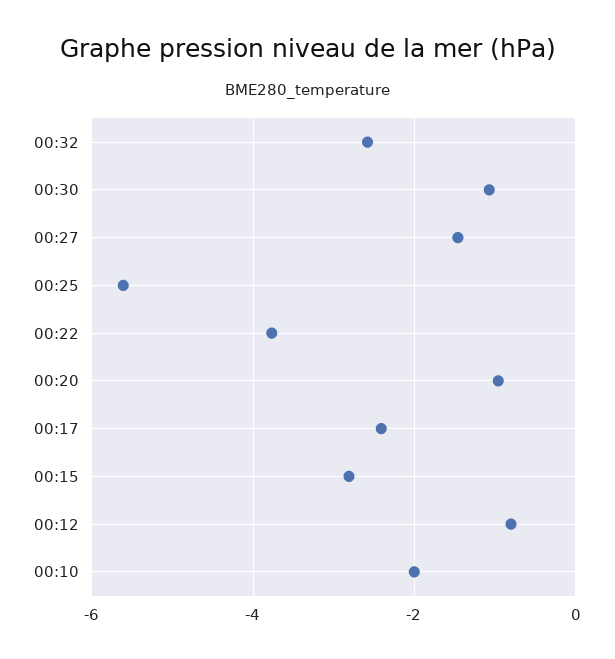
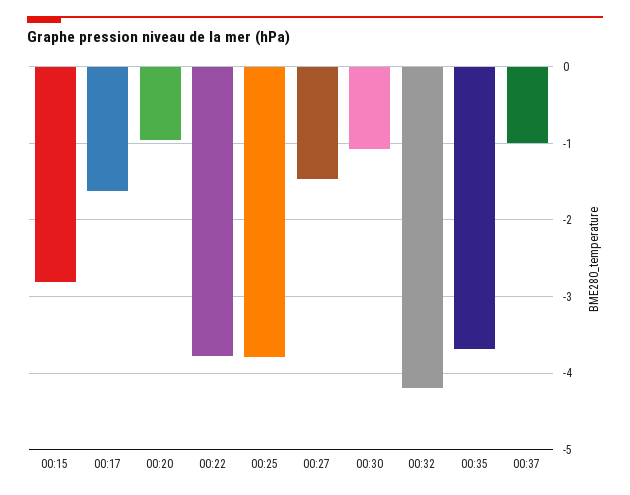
00:32: -2.6 -> -4.2
00:25: -5.6 -> -3.8
00:17: -2.4 -> -1.6
00:12: -0.8 -> none
00:10: -2 -> none
00:35: none -> -3.7
00:37: none -> -1

